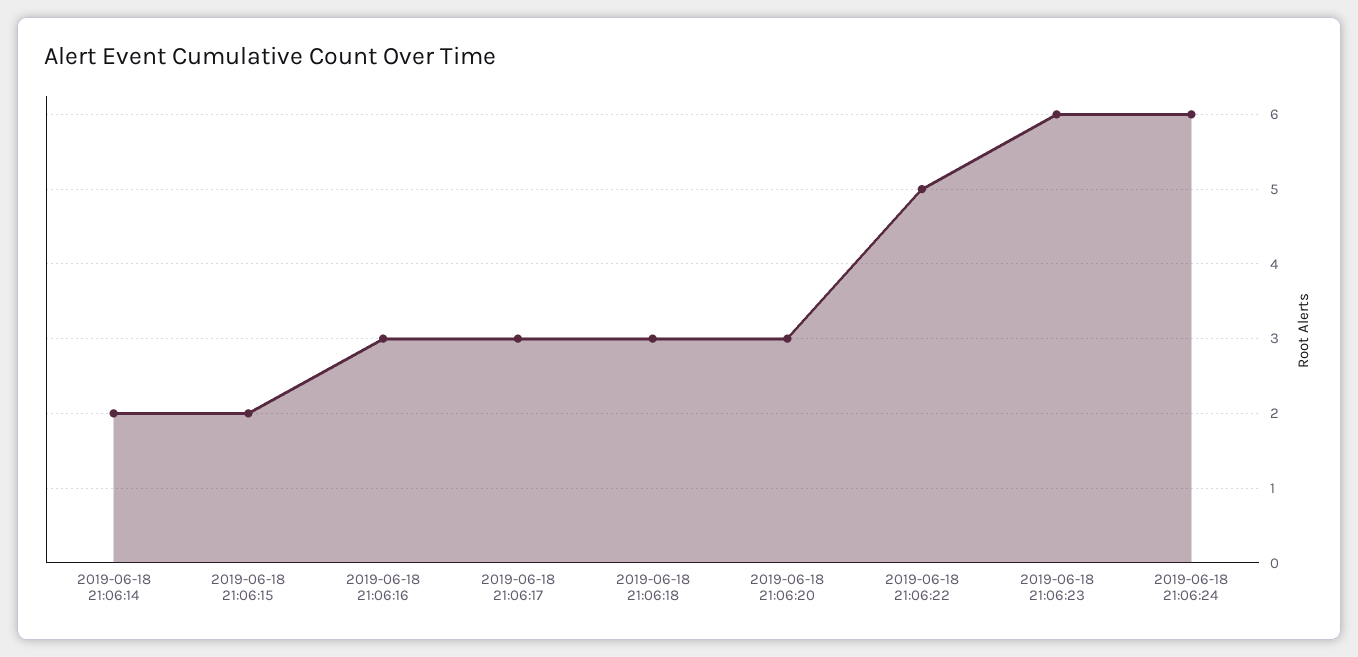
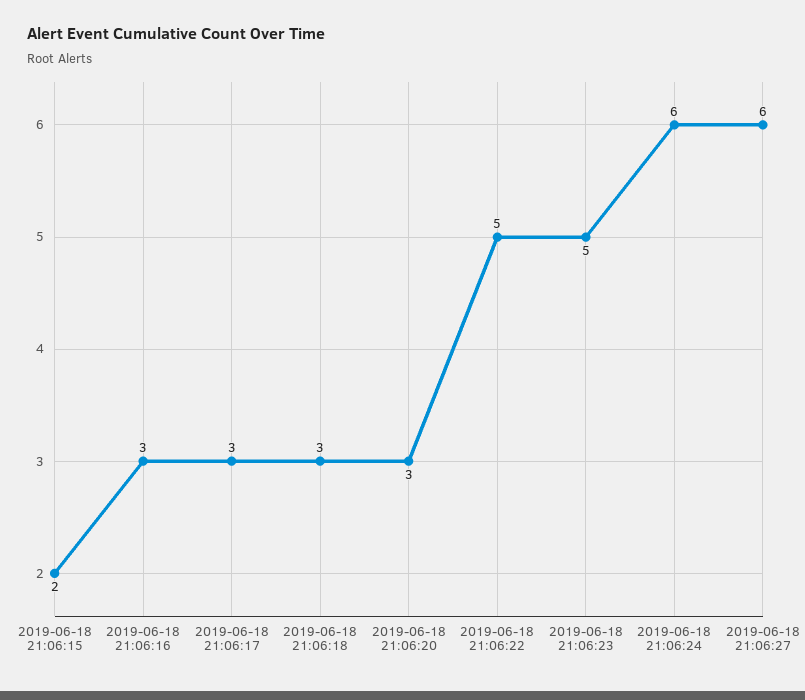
2019-06-18 21:06:14: 2 -> none
2019-06-18 21:06:23: 6 -> 5
2019-06-18 21:06:27: none -> 6

